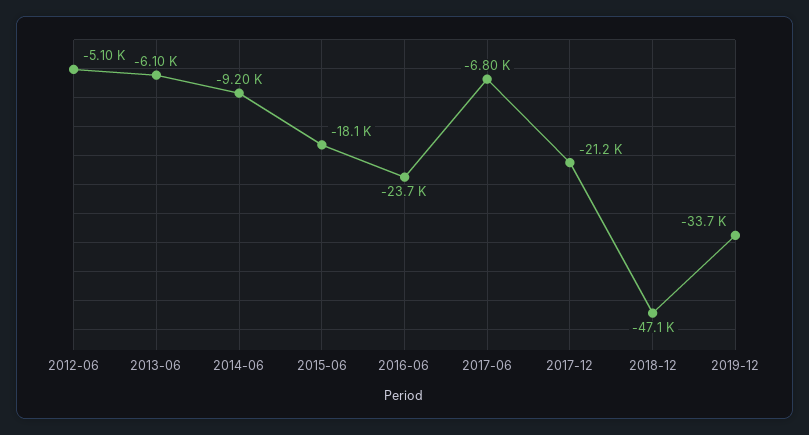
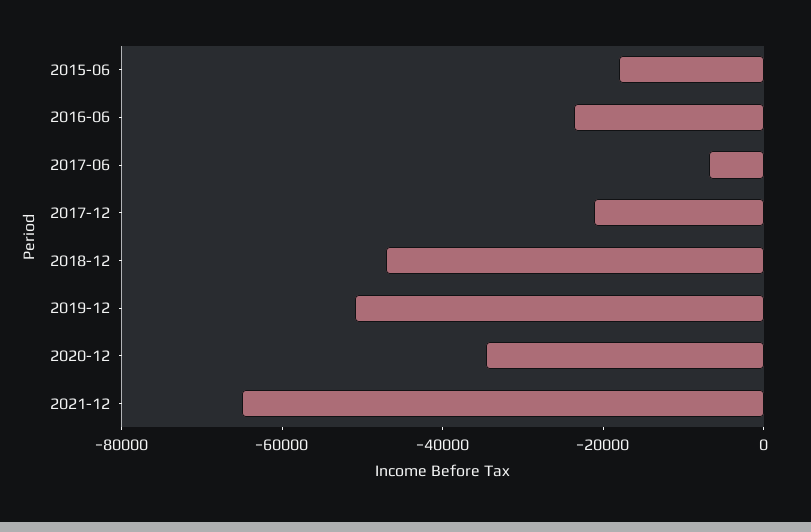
2012-06: -5100 -> none
2013-06: -6100 -> none
2014-06: -9200 -> none
2019-12: -33700 -> -50000
2020-12: none -> -35000
2021-12: none -> -65000

